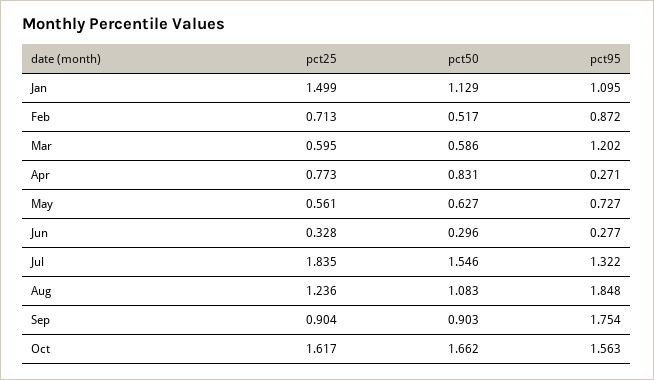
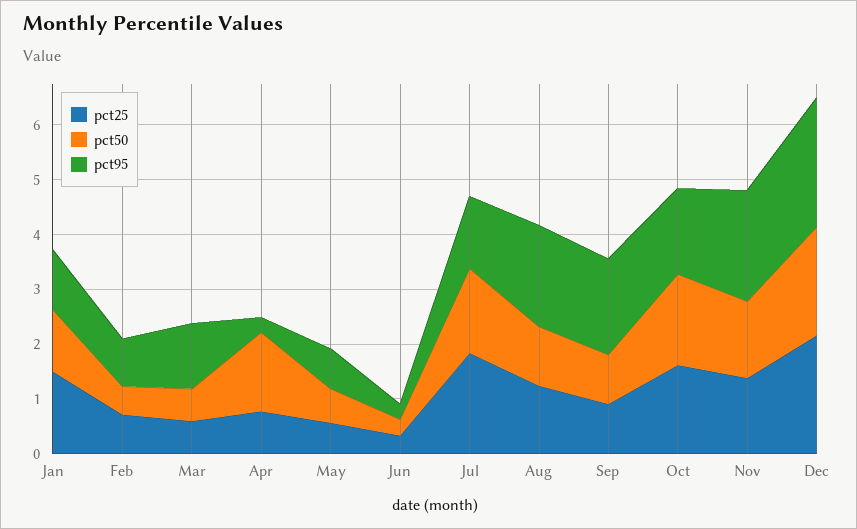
pct50, Apr: 0.831 -> 1.4
pct25, Nov: none -> 1.4
pct50, Nov: none -> 1.4
pct95, Nov: none -> 2
pct25, Dec: none -> 2.2
pct50, Dec: none -> 2
pct95, Dec: none -> 2.4

